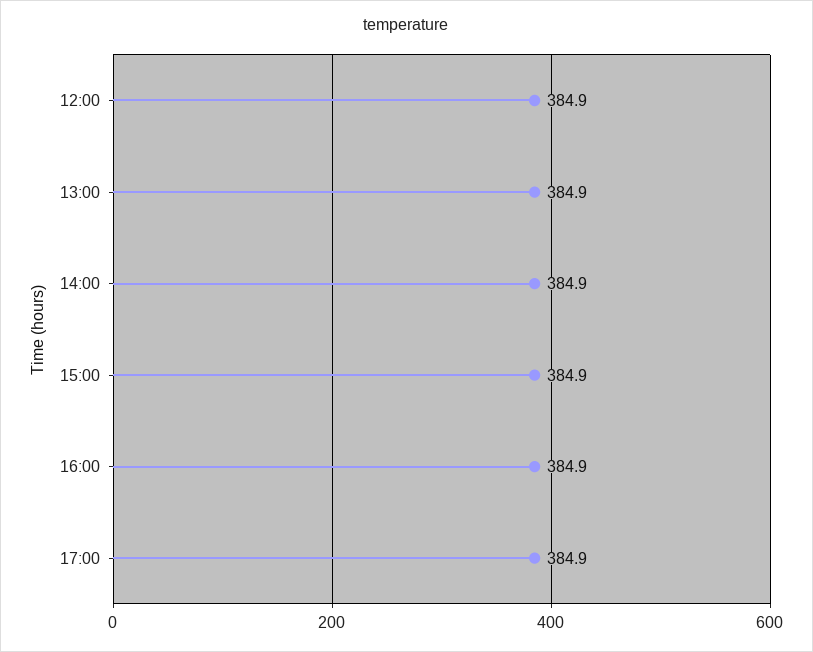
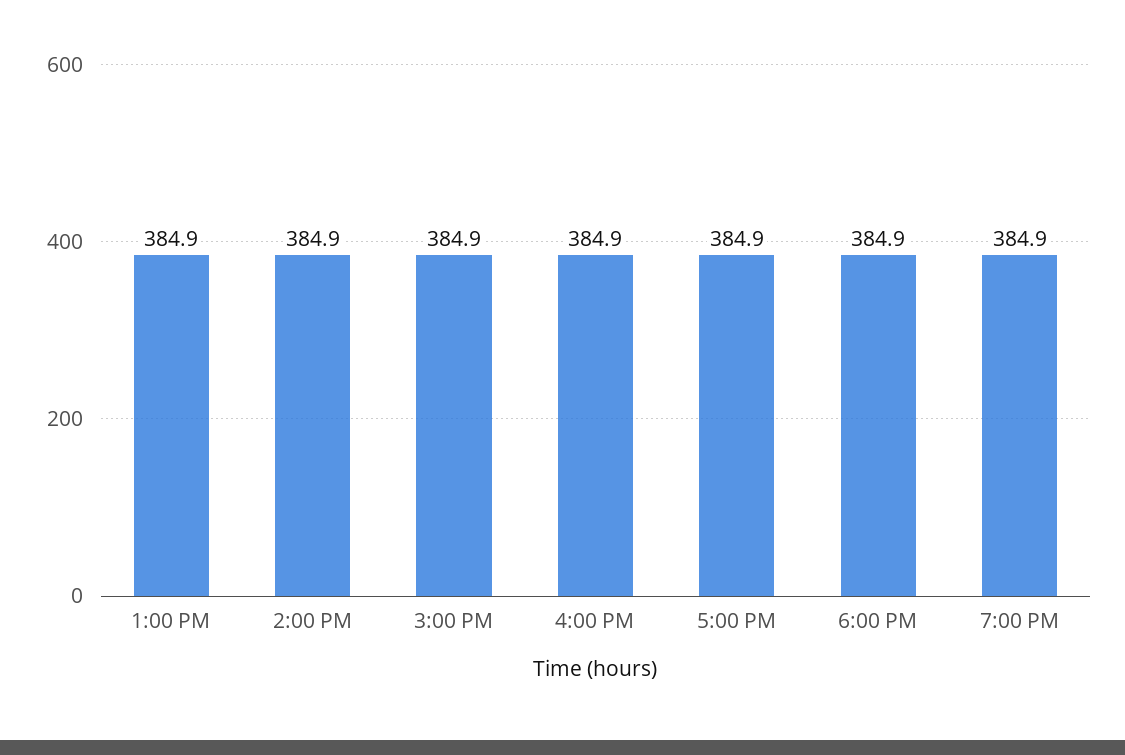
12:00: 384.9 -> none
6:00 PM: none -> 384.9
7:00 PM: none -> 384.9

